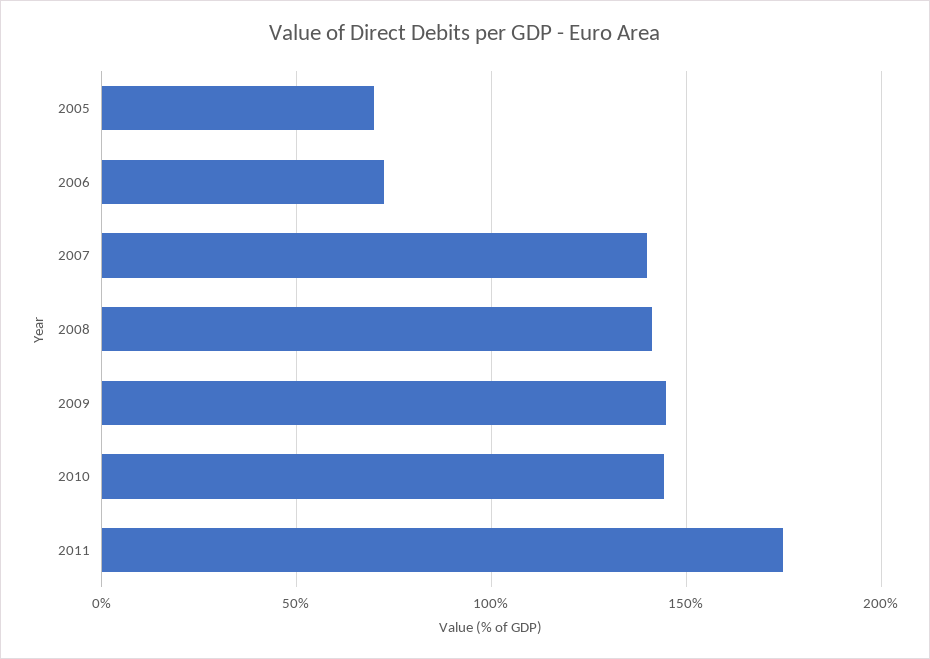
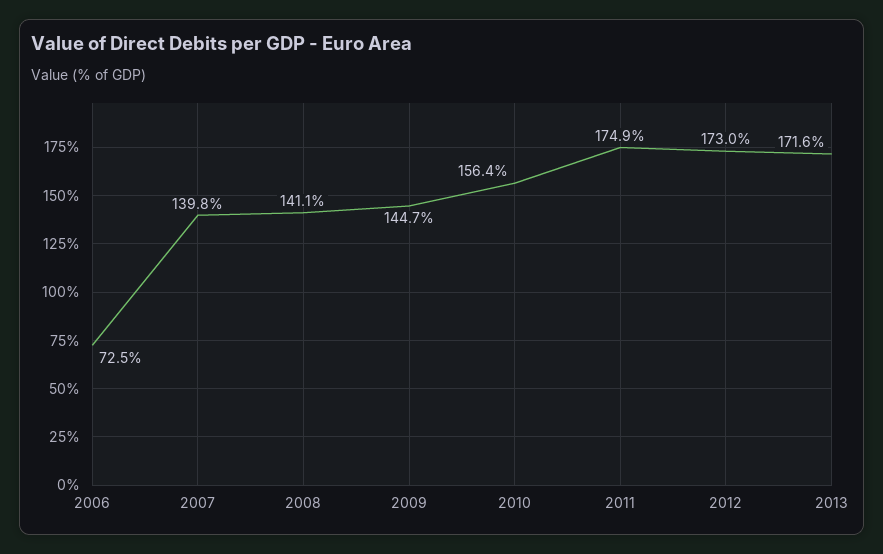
2005: 70 -> none
2010: 145 -> 156.4
2012: none -> 173
2013: none -> 171.6

